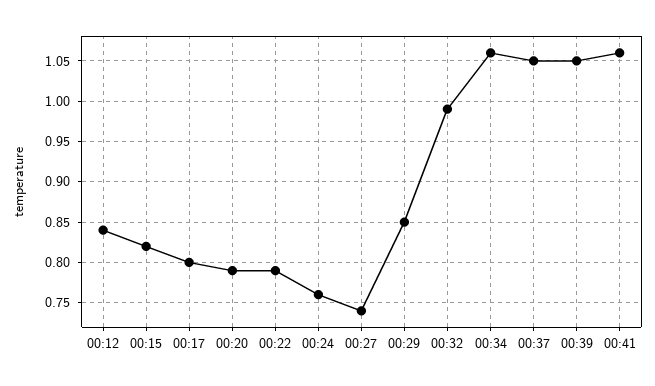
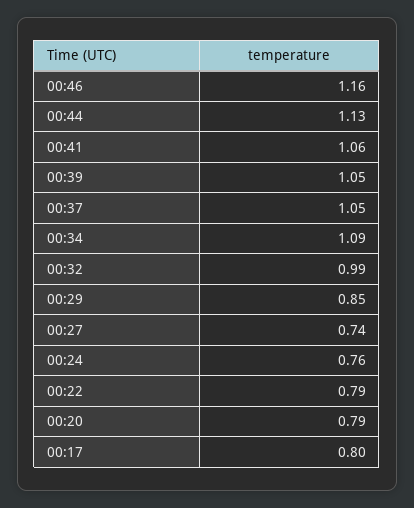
00:12: 0.84 -> none
00:15: 0.82 -> none
00:34: 1.06 -> 1.09
00:46: none -> 1.16
00:44: none -> 1.13

